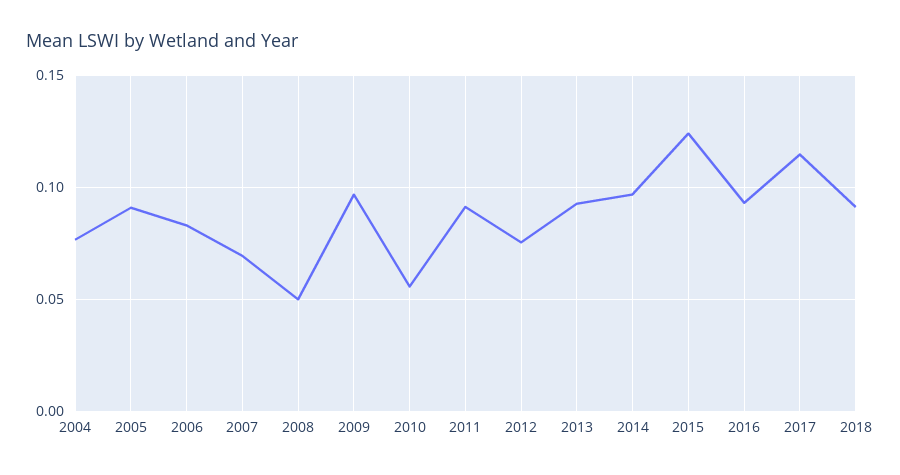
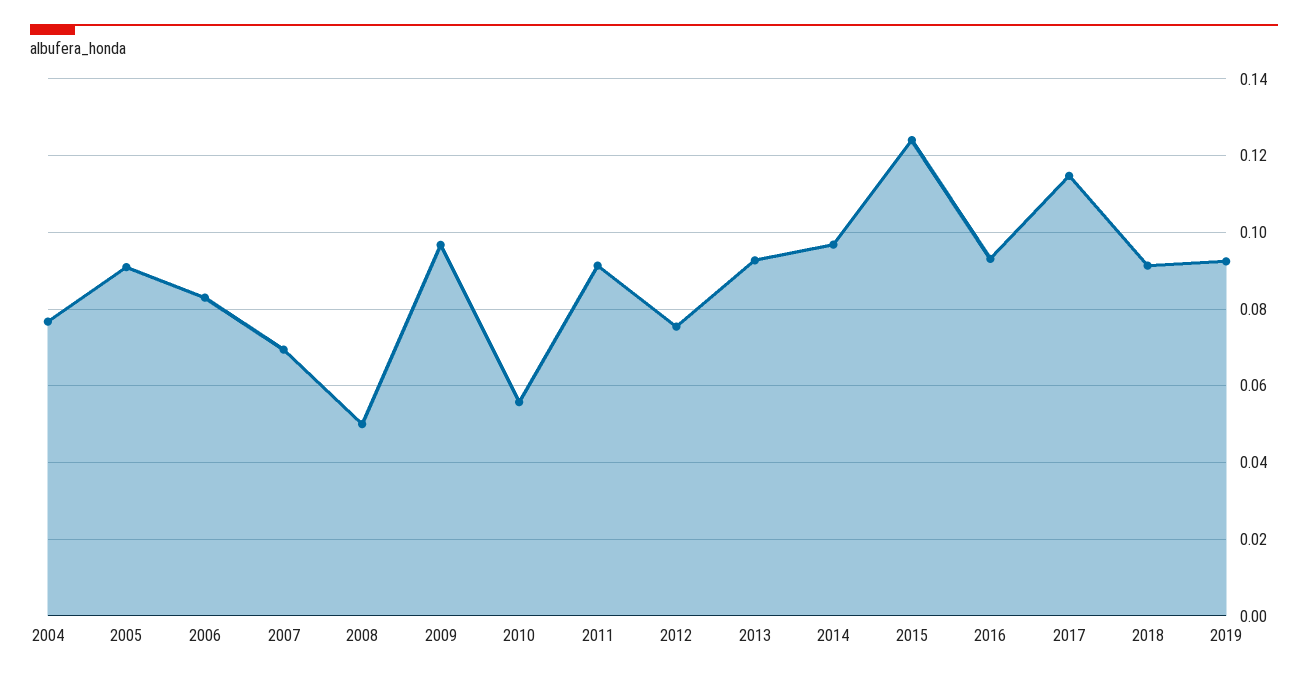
2019: none -> 0.092

